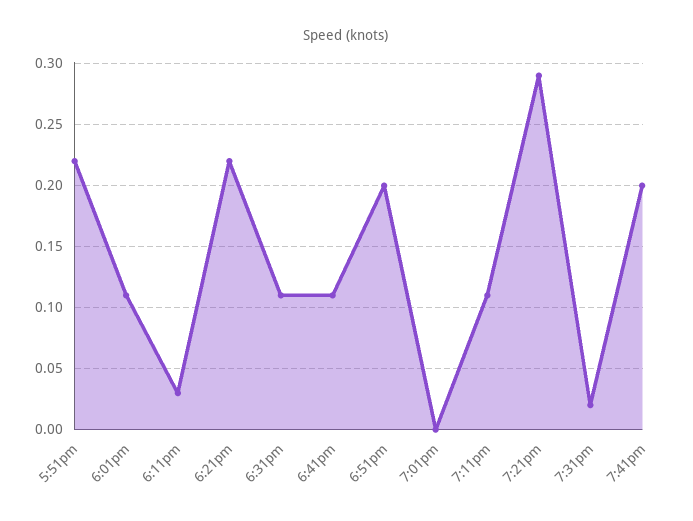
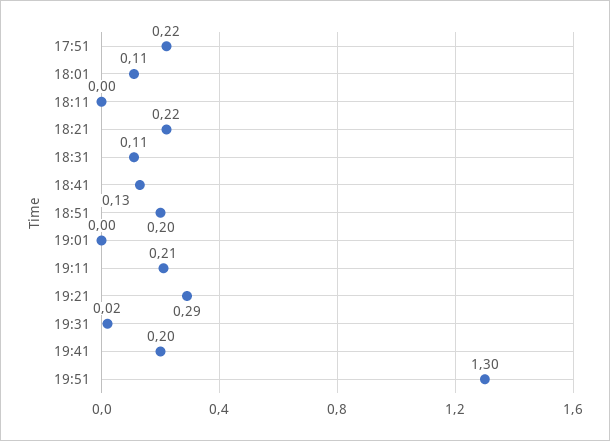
6:11pm: 0.03 -> 0
6:41pm: 0.11 -> 0.13
7:11pm: 0.11 -> 0.21
19:51: none -> 1.3

